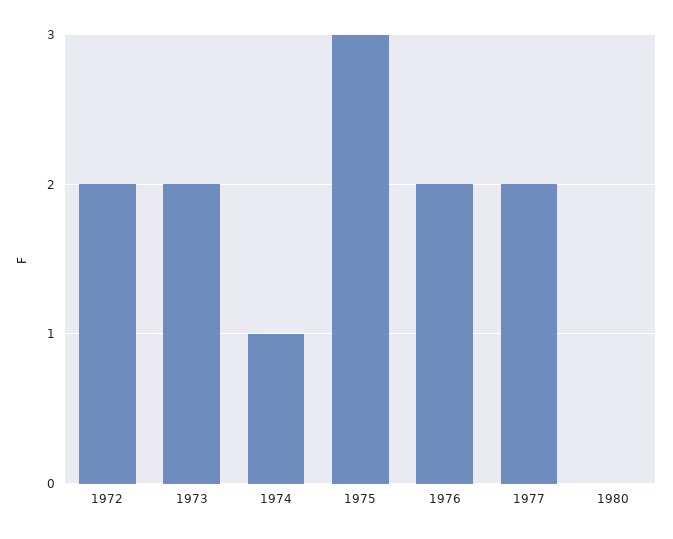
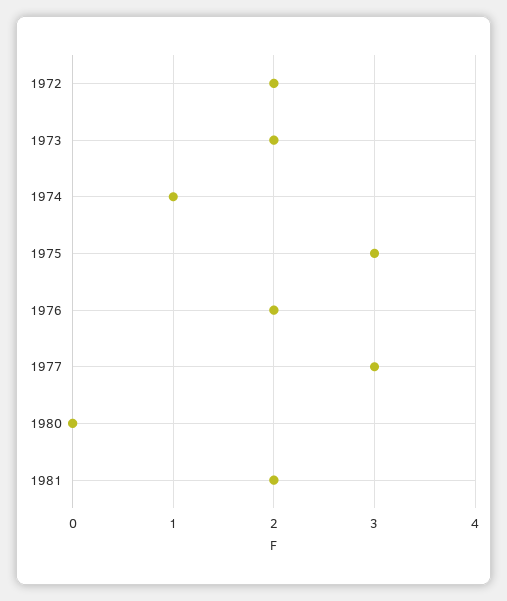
1977: 2 -> 3
1981: none -> 2

